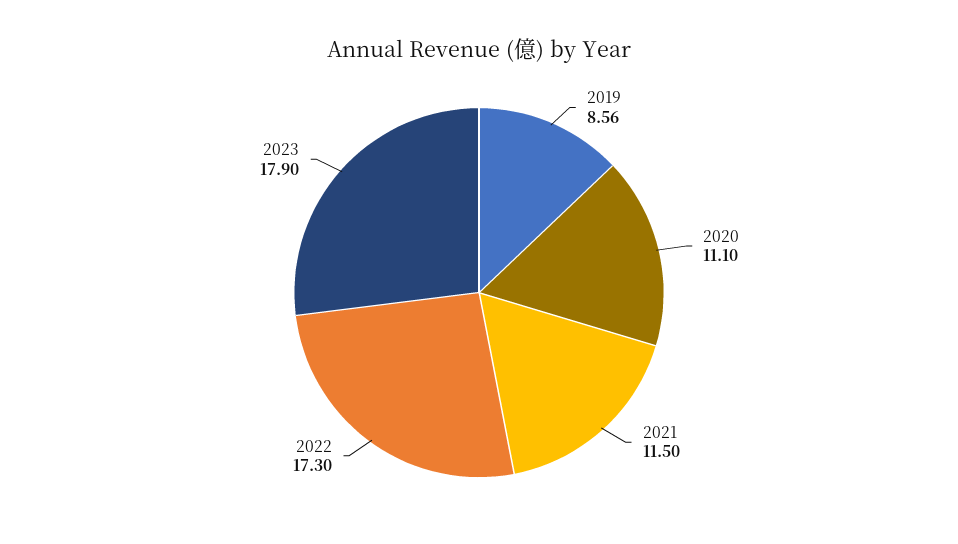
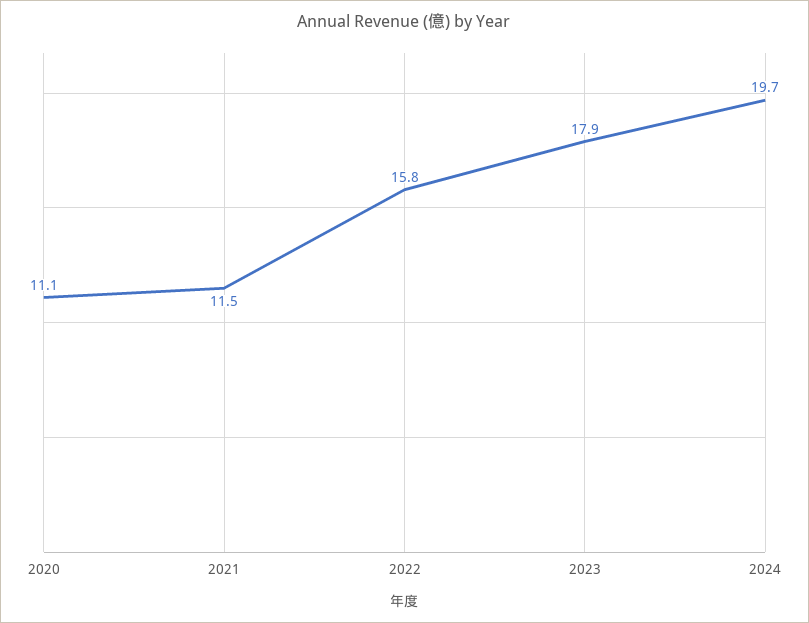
2019: 8.56 -> none
2022: 17.3 -> 15.8
2024: none -> 19.7

